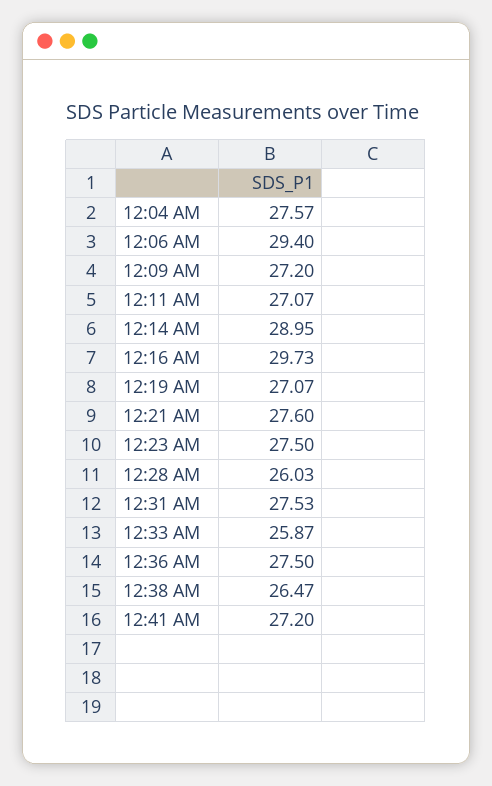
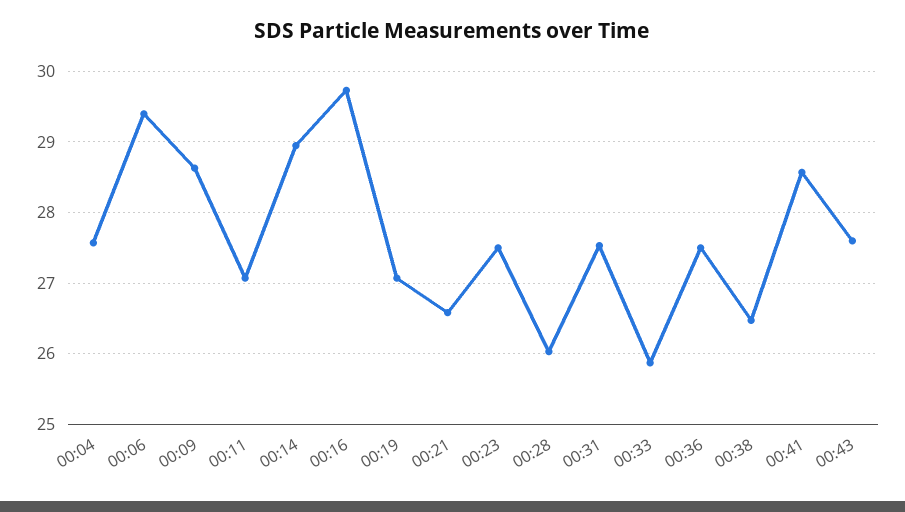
12:09 AM: 27.2 -> 28.6
12:21 AM: 27.6 -> 26.6
12:41 AM: 27.2 -> 28.6
00:43: none -> 27.6

